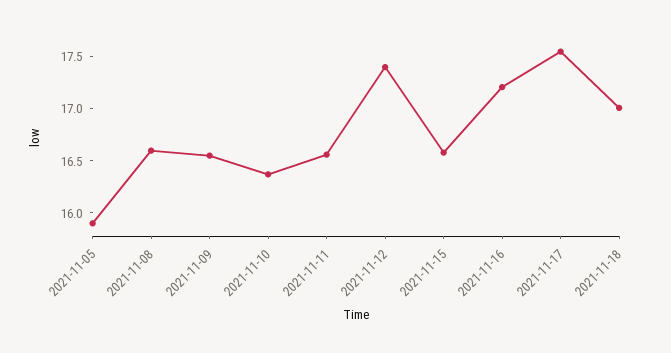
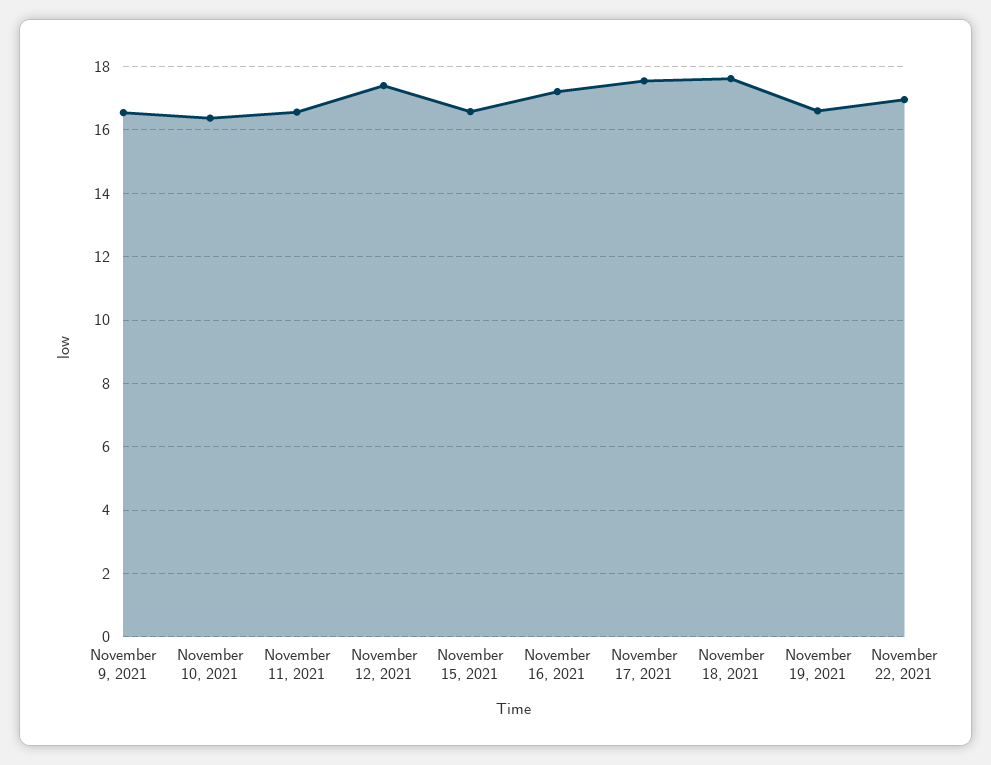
2021-11-05: 15.9 -> none
2021-11-08: 16.6 -> none
2021-11-18: 17 -> 17.6
November 19, 2021: none -> 16.6
November 22, 2021: none -> 17

